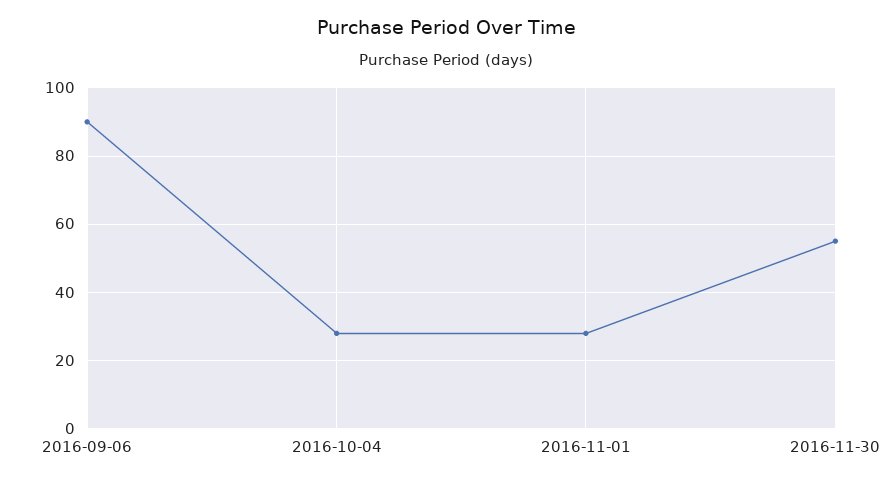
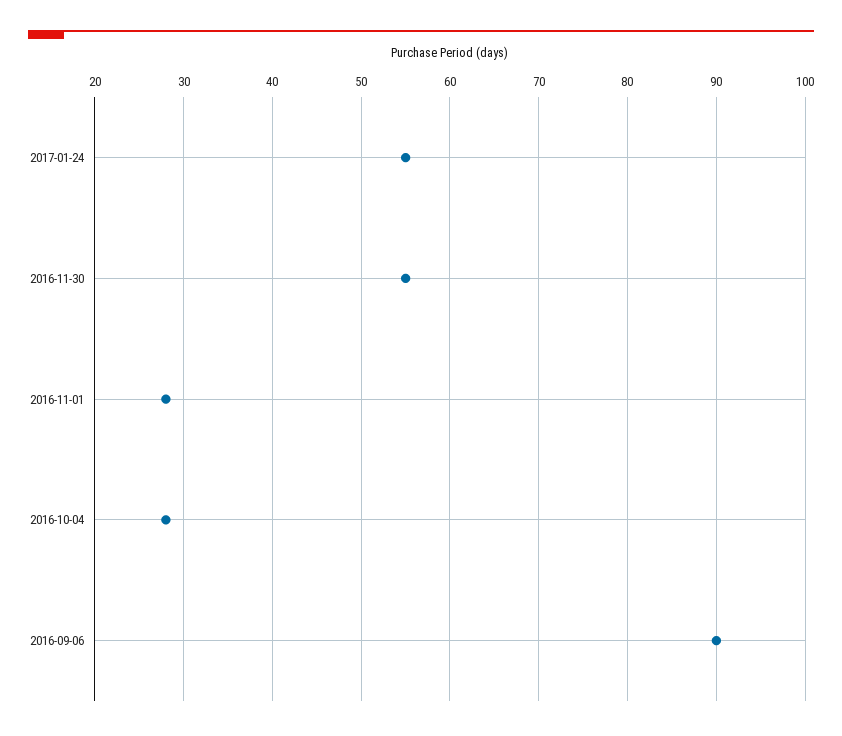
2017-01-24: none -> 55

